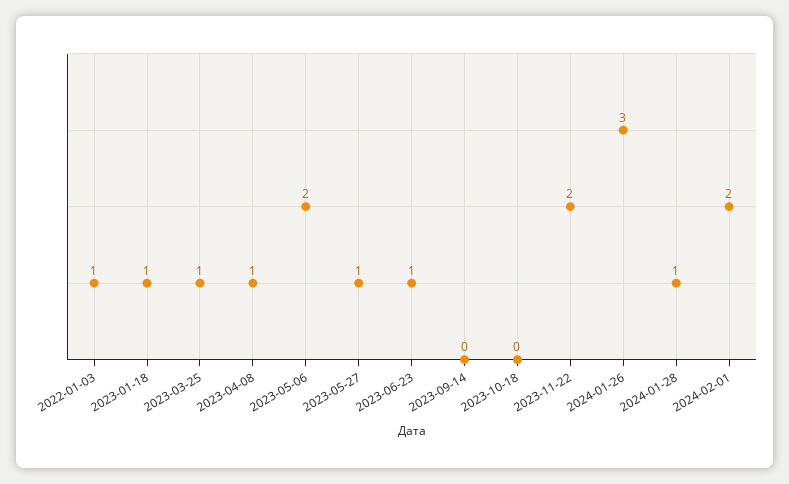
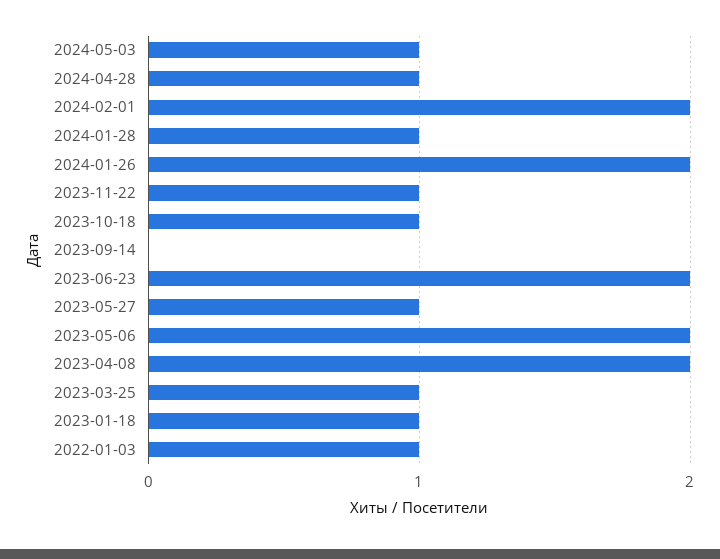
2023-04-08: 1 -> 2
2023-06-23: 1 -> 2
2023-10-18: 0 -> 1
2023-11-22: 2 -> 1
2024-01-26: 3 -> 2
2024-05-03: none -> 1
2024-04-28: none -> 1

